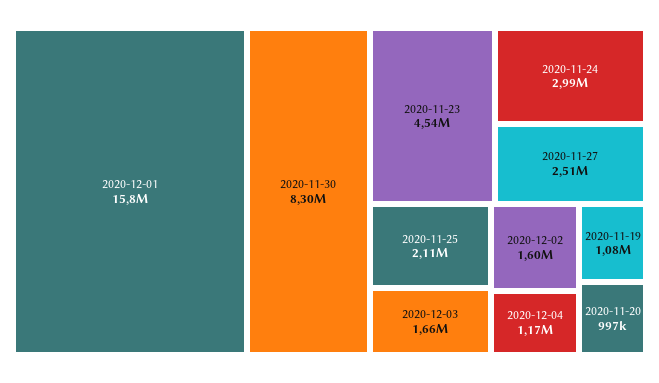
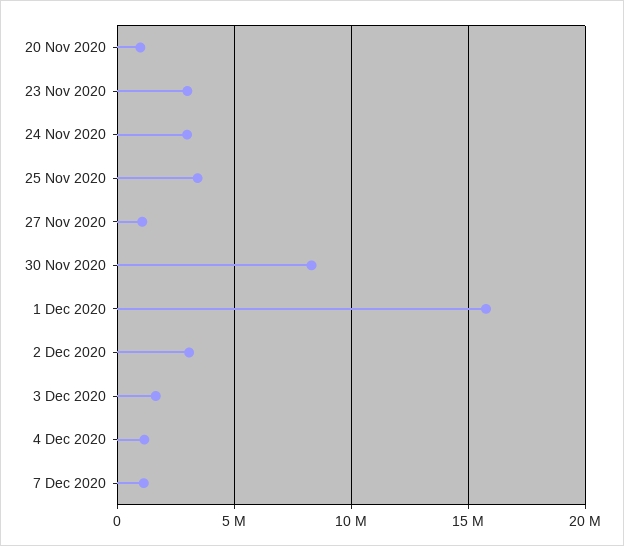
2020-11-23: 4540000 -> 3000000
2020-11-27: 2510000 -> 1000000
2020-11-25: 2110000 -> 3500000
2020-12-02: 1600000 -> 3000000
2020-11-19: 1080000 -> none
7 Dec 2020: none -> 1000000

